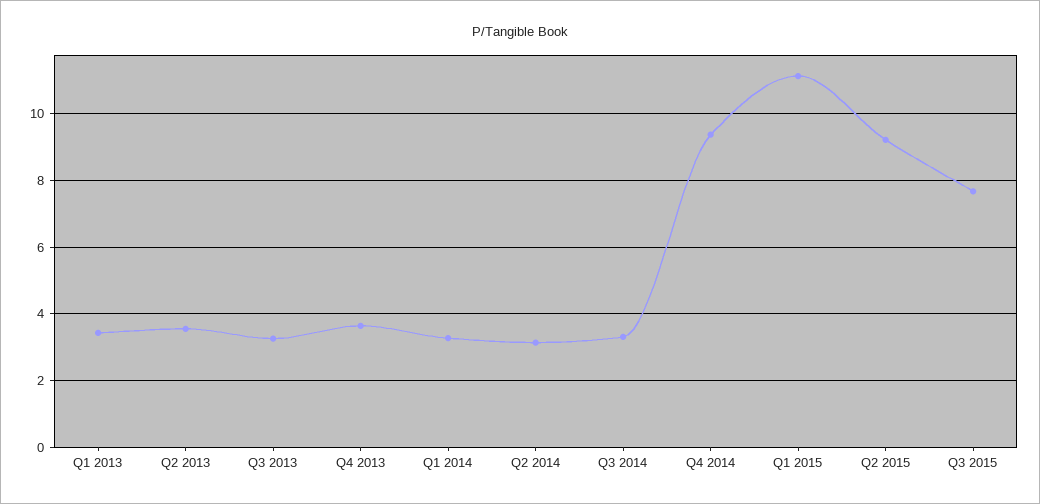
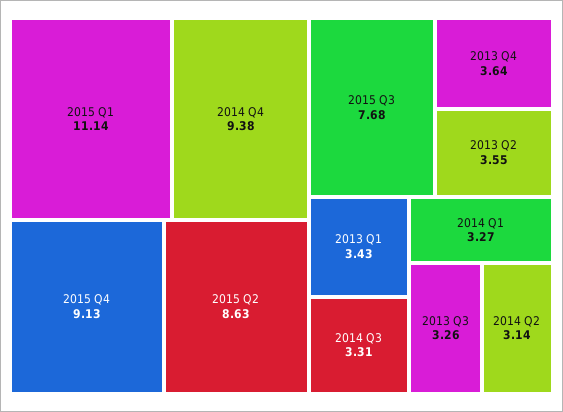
Q2 2015: 9.2 -> 8.63
2015 Q4: none -> 9.13

